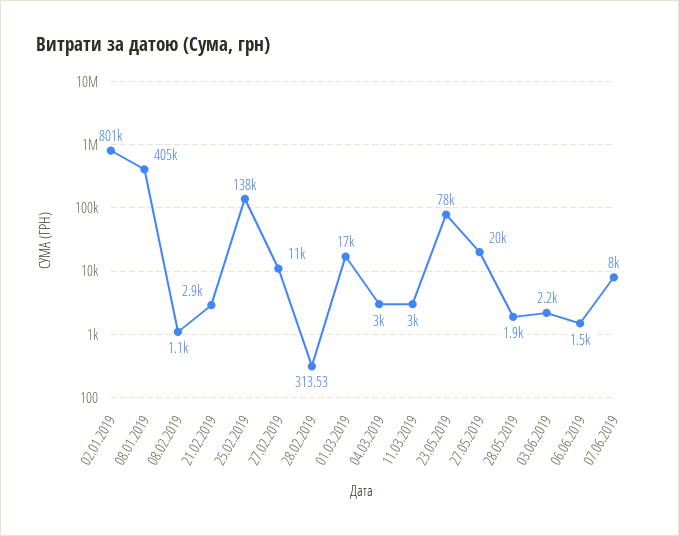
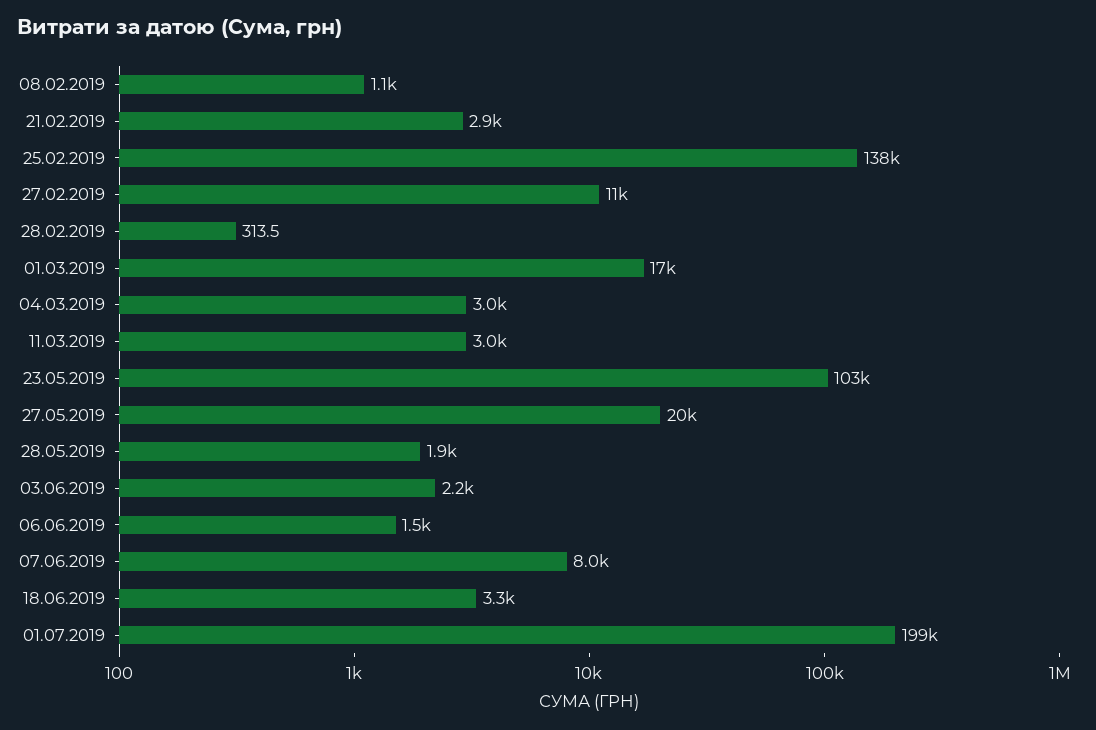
02.01.2019: 801000 -> none
08.01.2019: 405000 -> none
23.05.2019: 78000 -> 103000
18.06.2019: none -> 3300
01.07.2019: none -> 199000

